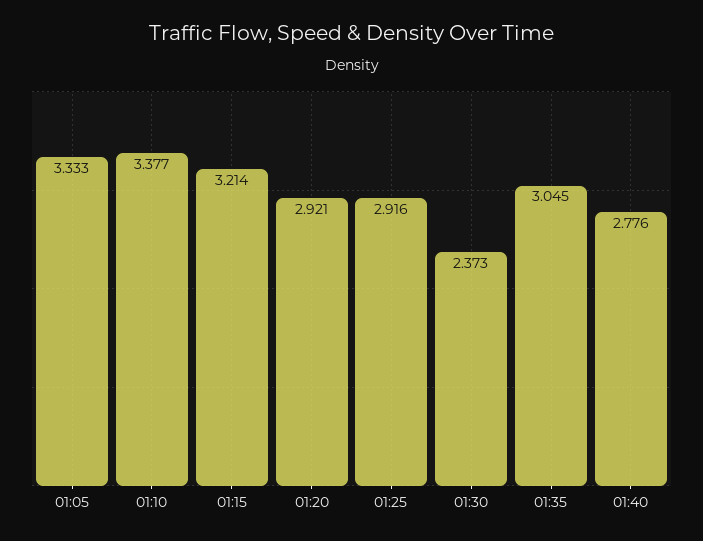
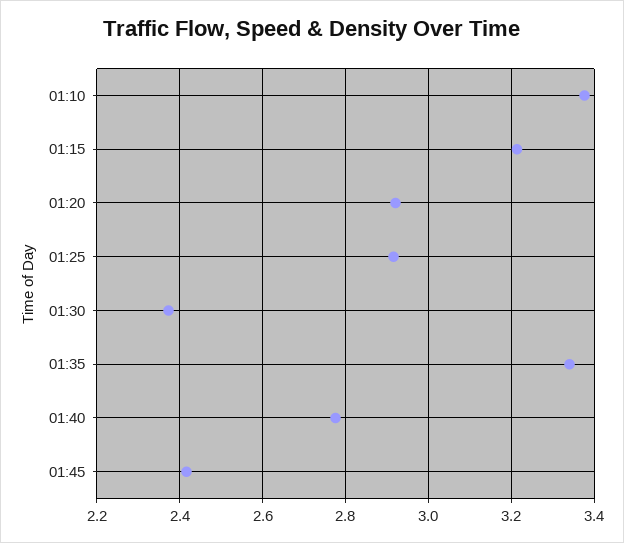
01:05: 3.333 -> none
01:35: 3.045 -> 3.34
01:45: none -> 2.42

